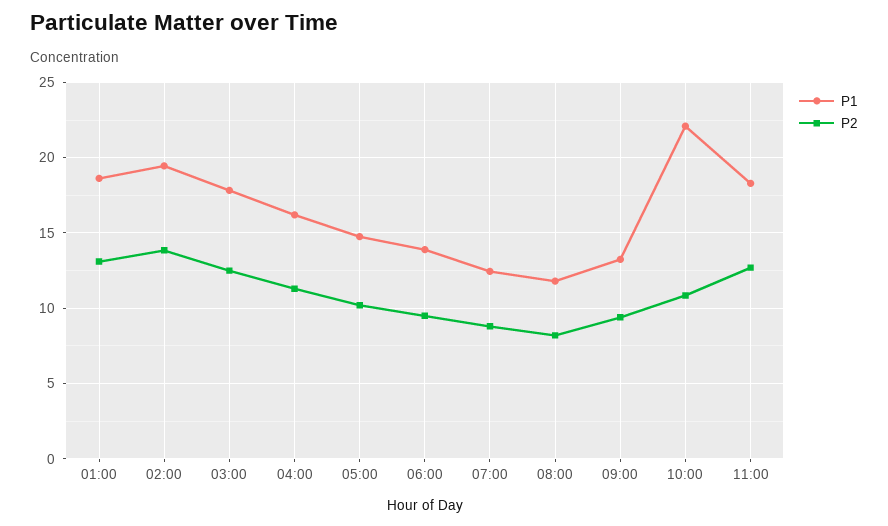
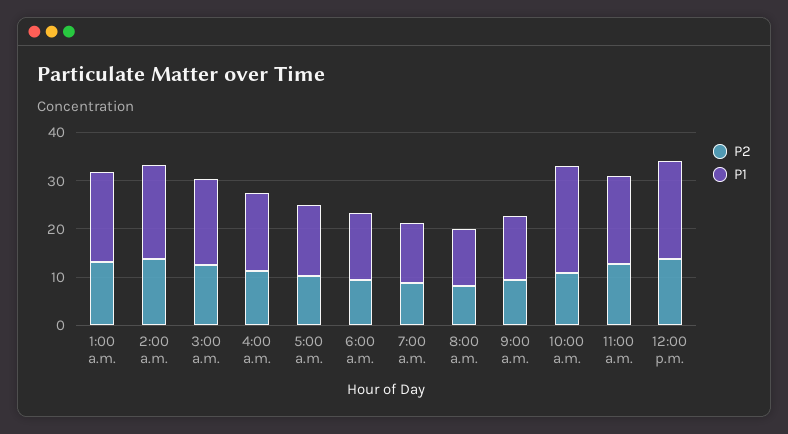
P2, 12:00 p.m.: none -> 14
P1, 12:00 p.m.: none -> 20

